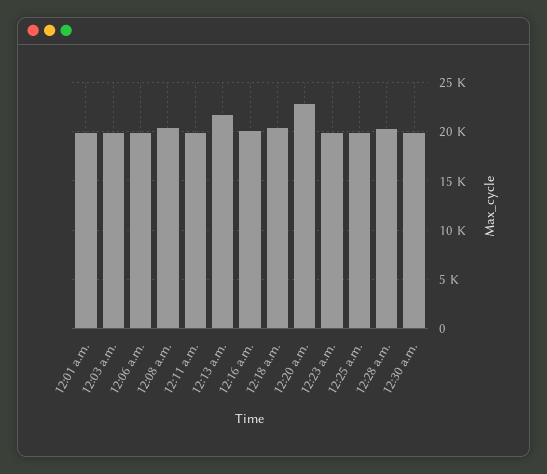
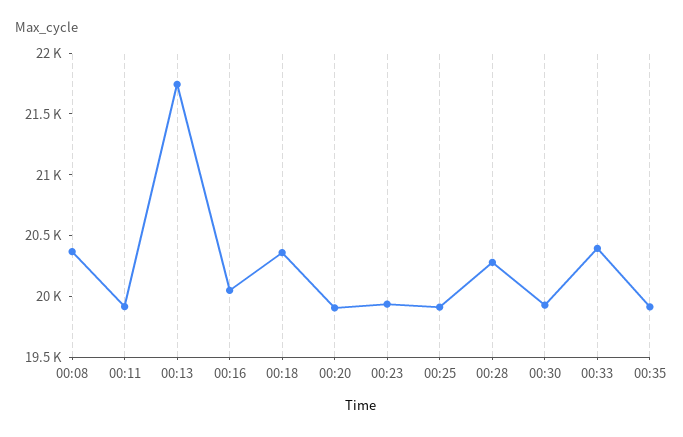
12:01 a.m.: 20000 -> none
12:03 a.m.: 20000 -> none
12:06 a.m.: 20000 -> none
12:20 a.m.: 23000 -> 19900
00:33: none -> 20400
00:35: none -> 19900

